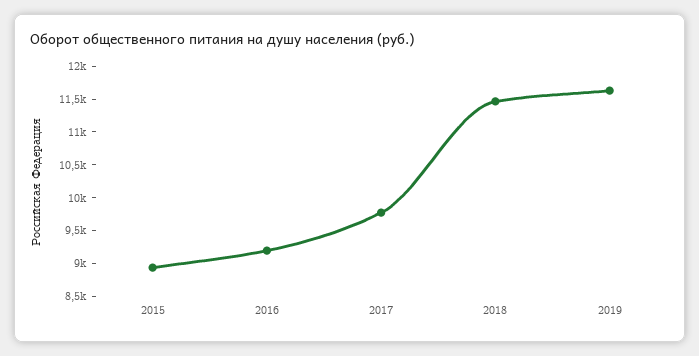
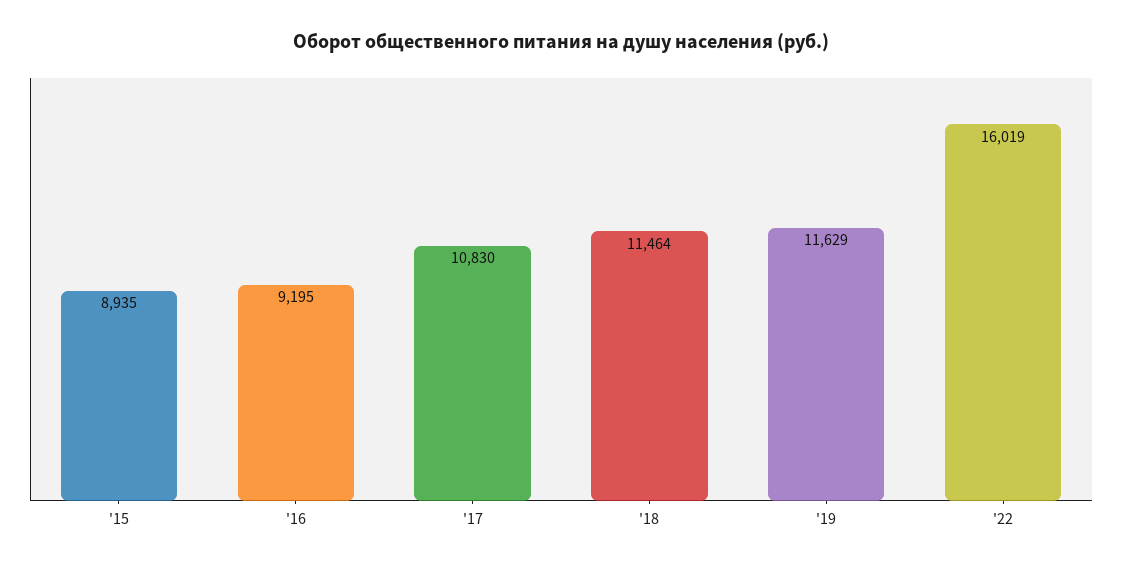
2017: 9750 -> 10830
'22: none -> 16019

